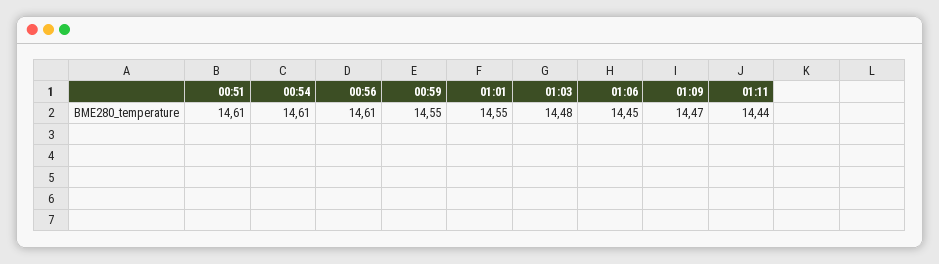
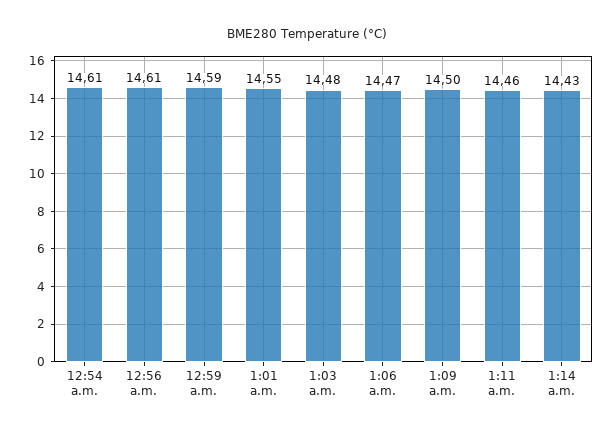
00:51: 14.61 -> none
00:59: 14.55 -> 14.59
01:06: 14.45 -> 14.47
01:09: 14.47 -> 14.5
01:11: 14.44 -> 14.46
1:14 a.m.: none -> 14.43

